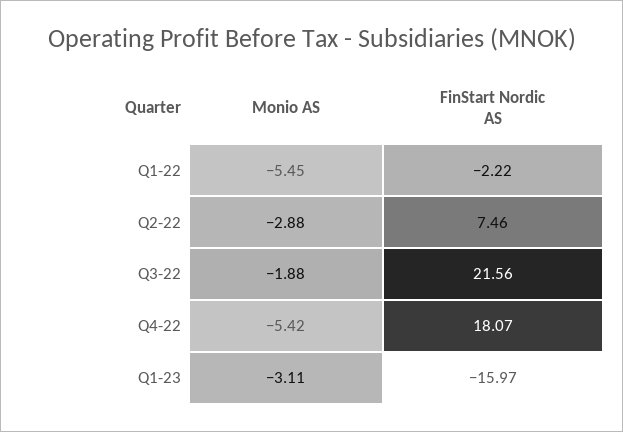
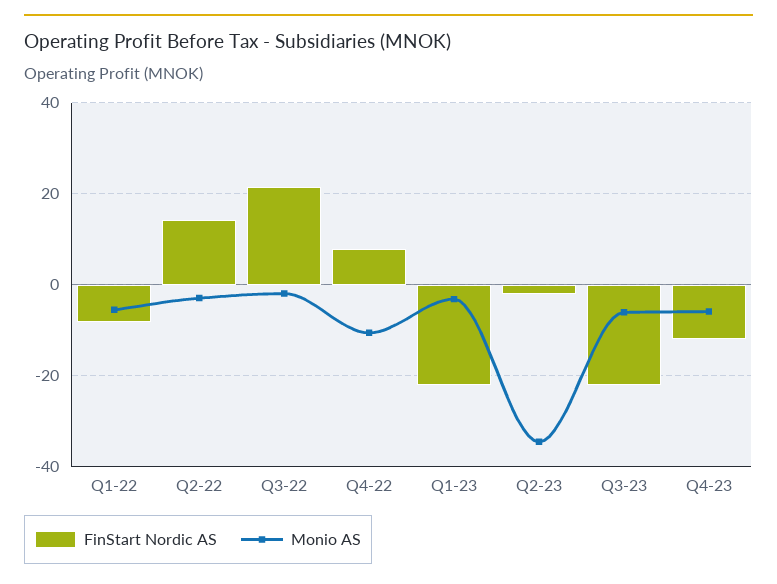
FinStart Nordic AS, Q1-22: -2.22 -> -8
FinStart Nordic AS, Q2-22: 7.46 -> 14
Monio AS, Q4-22: -5.42 -> -10
FinStart Nordic AS, Q4-22: 18.07 -> 8
FinStart Nordic AS, Q1-23: -15.97 -> -22
FinStart Nordic AS, Q2-23: none -> -2
Monio AS, Q2-23: none -> -34
FinStart Nordic AS, Q3-23: none -> -22
Monio AS, Q3-23: none -> -6
FinStart Nordic AS, Q4-23: none -> -12
Monio AS, Q4-23: none -> -6

